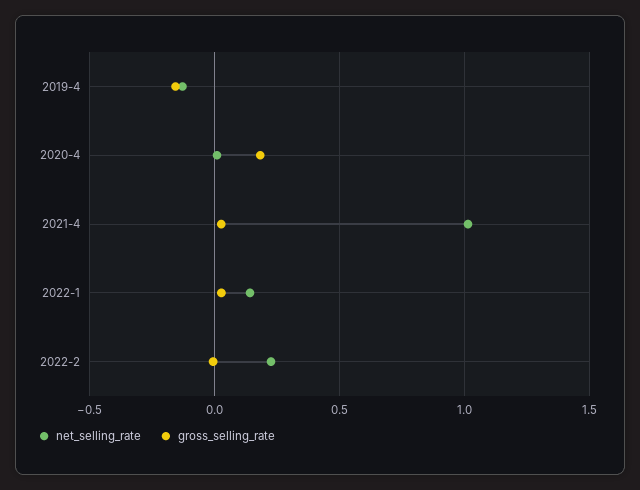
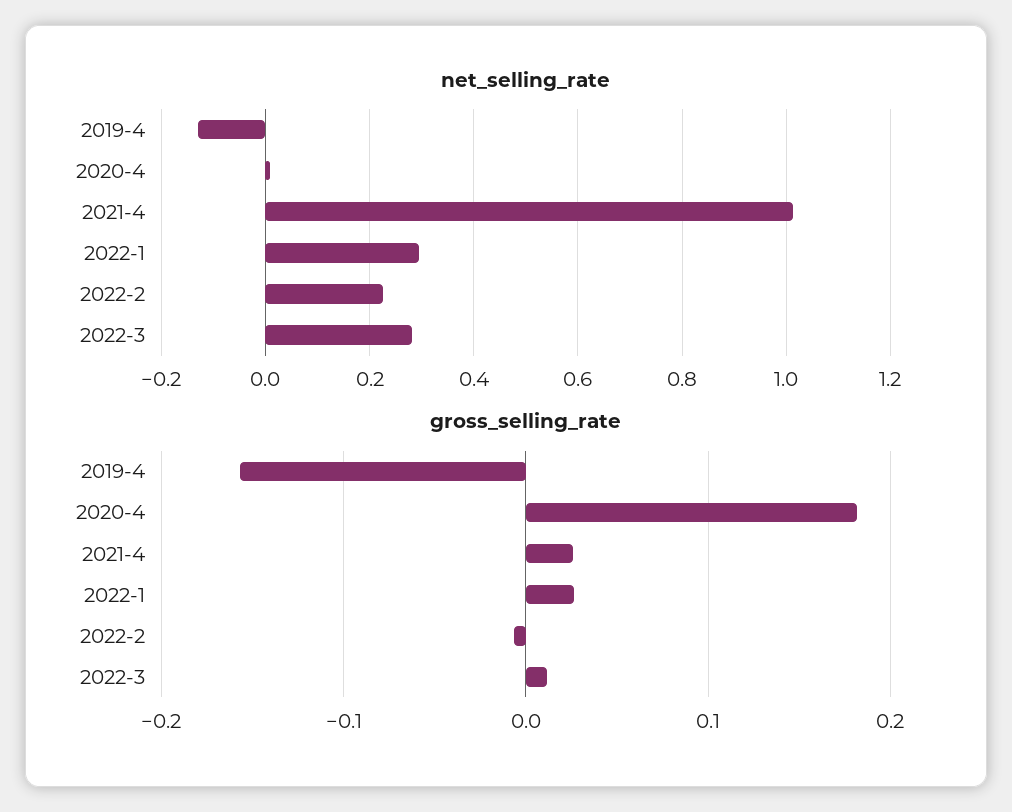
net_selling_rate, 2022-1: 0.15 -> 0.3
net_selling_rate, 2022-3: none -> 0.28
gross_selling_rate, 2022-3: none -> 0.01

